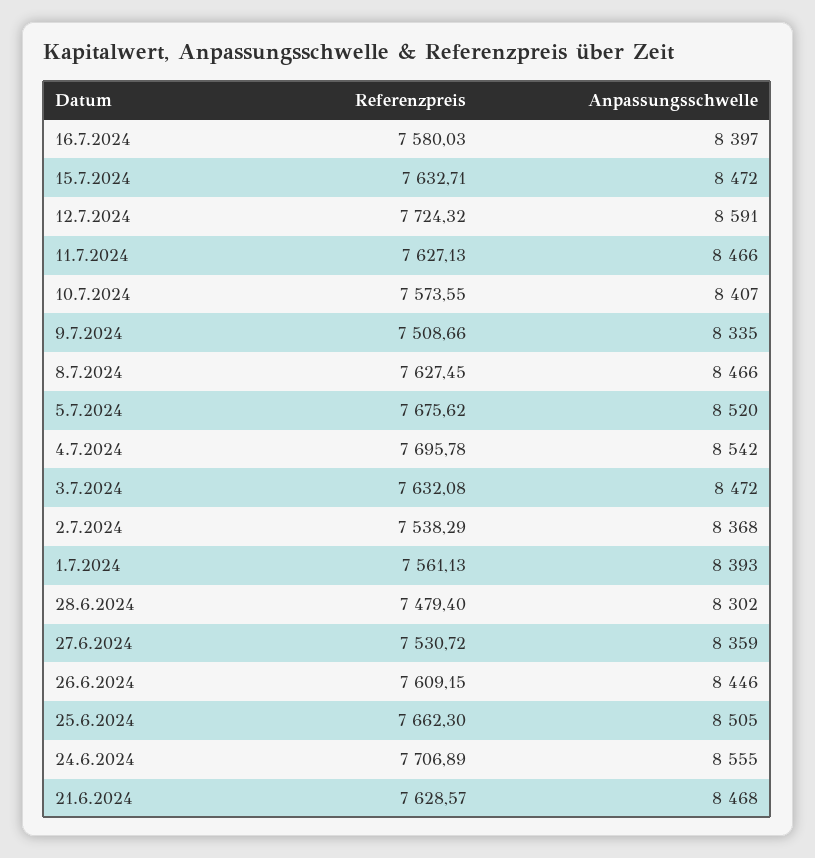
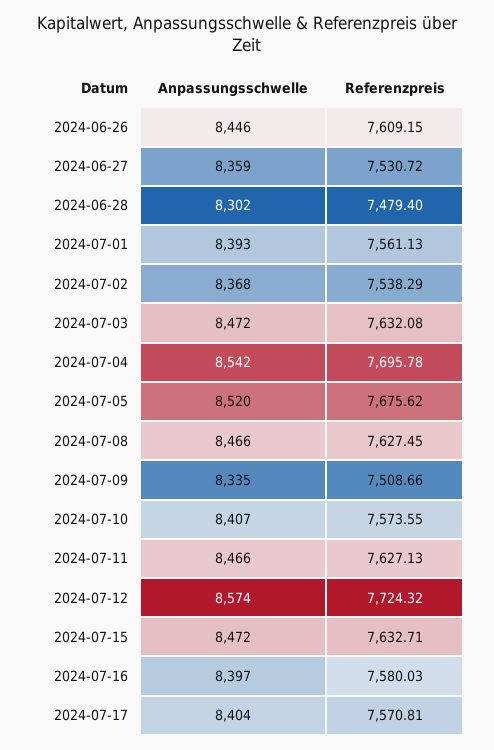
Anpassungsschwelle, 12.7.2024: 8591 -> 8574
Referenzpreis, 25.6.2024: 7662.3 -> none
Anpassungsschwelle, 25.6.2024: 8505 -> none
Referenzpreis, 24.6.2024: 7706.89 -> none
Anpassungsschwelle, 24.6.2024: 8555 -> none
Referenzpreis, 21.6.2024: 7628.57 -> none
Anpassungsschwelle, 21.6.2024: 8468 -> none
Anpassungsschwelle, 2024-07-17: none -> 8404
Referenzpreis, 2024-07-17: none -> 7570.81

